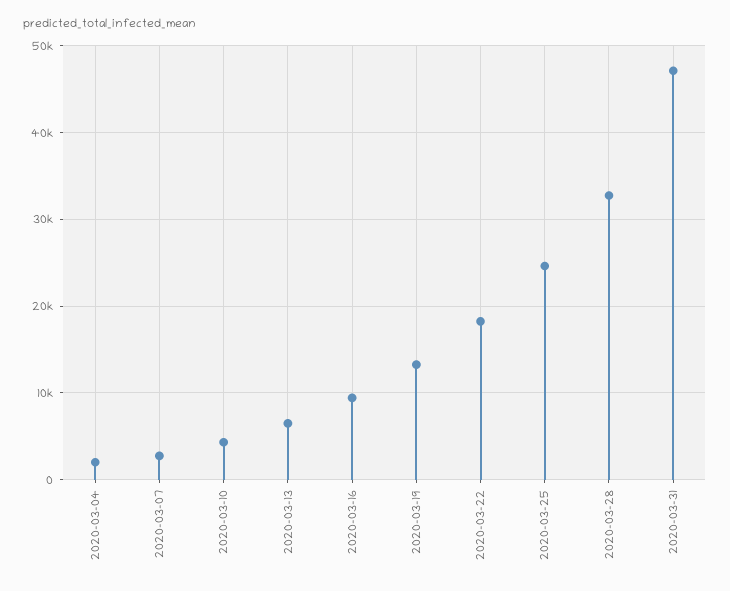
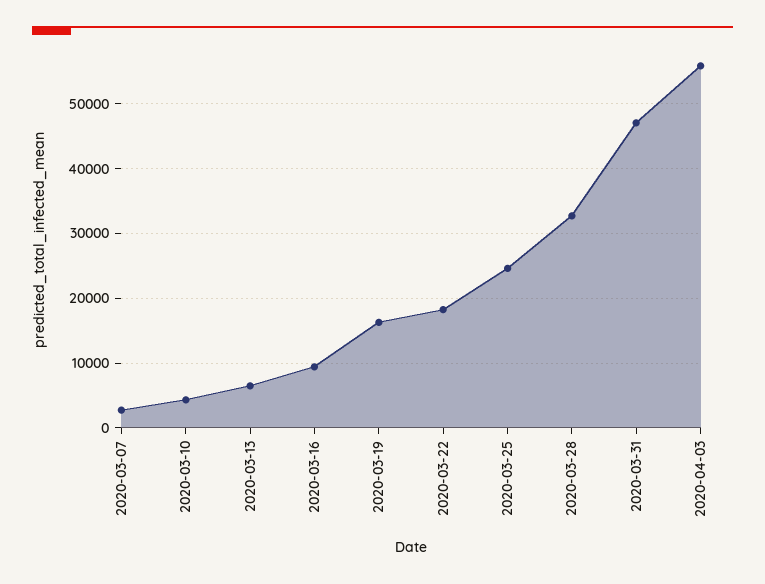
2020-03-04: 2000 -> none
2020-03-19: 13000 -> 16000
2020-04-03: none -> 56000

